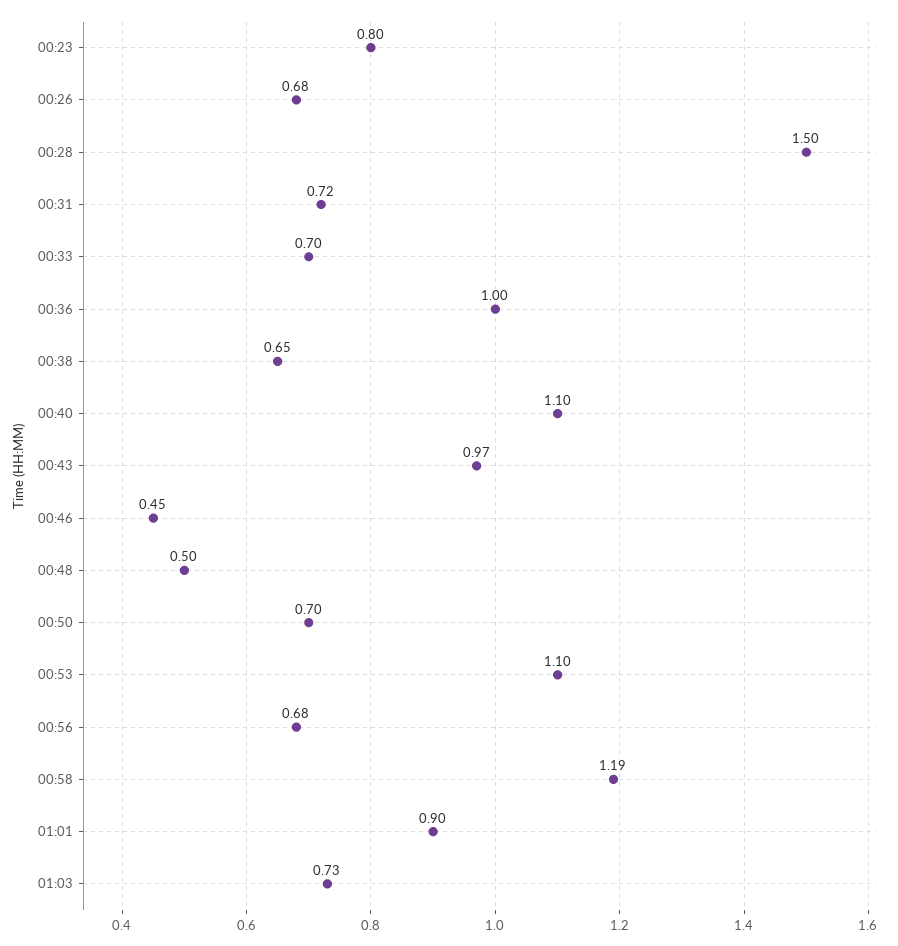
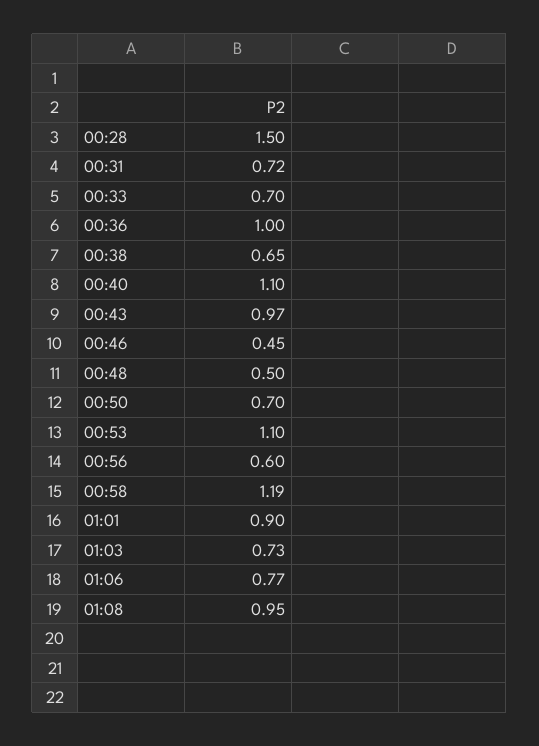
00:23: 0.8 -> none
00:26: 0.68 -> none
00:56: 0.68 -> 0.6
01:06: none -> 0.77
01:08: none -> 0.95

